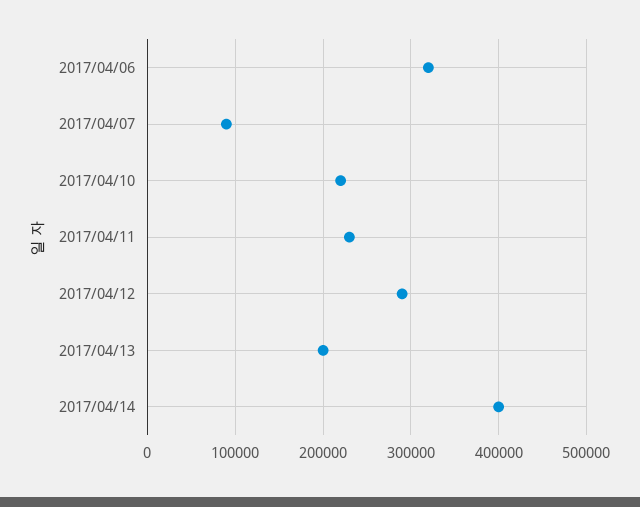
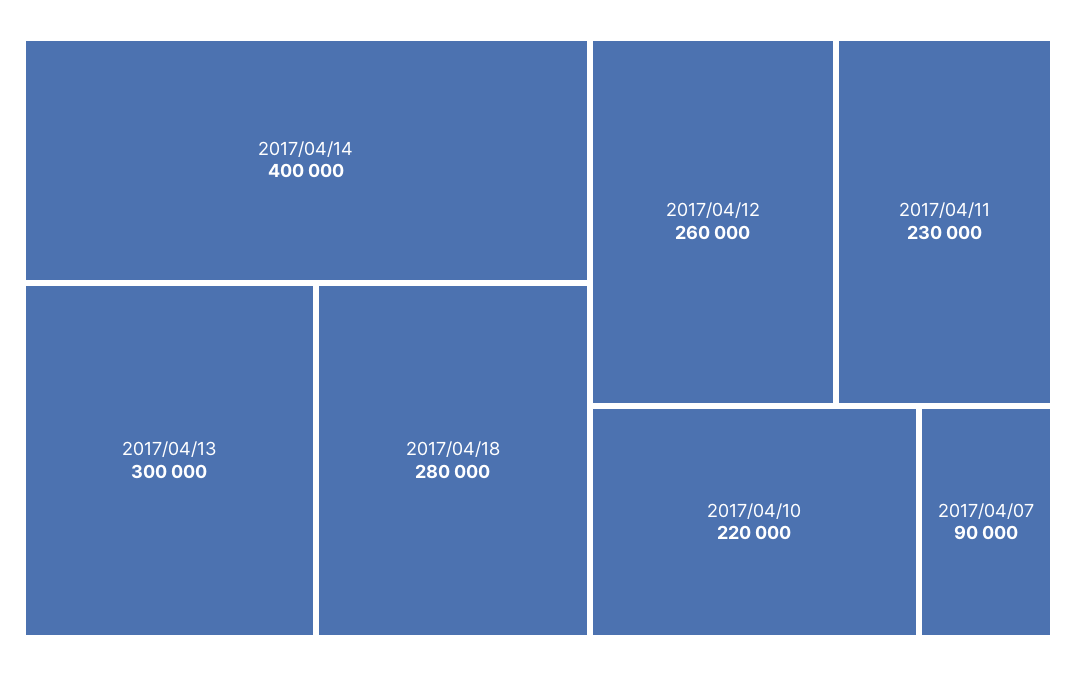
2017/04/06: 320000 -> none
2017/04/12: 290000 -> 260000
2017/04/13: 200000 -> 300000
2017/04/18: none -> 280000

